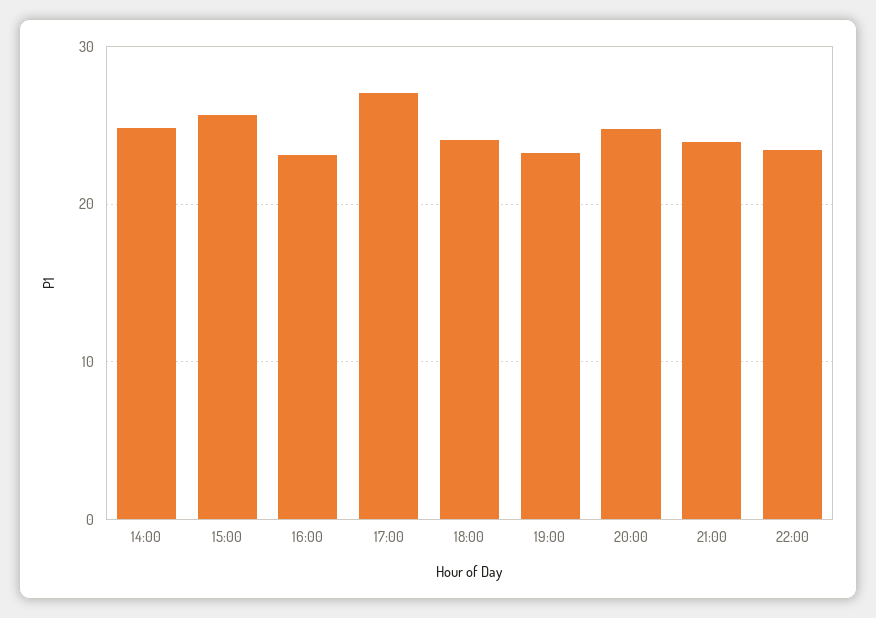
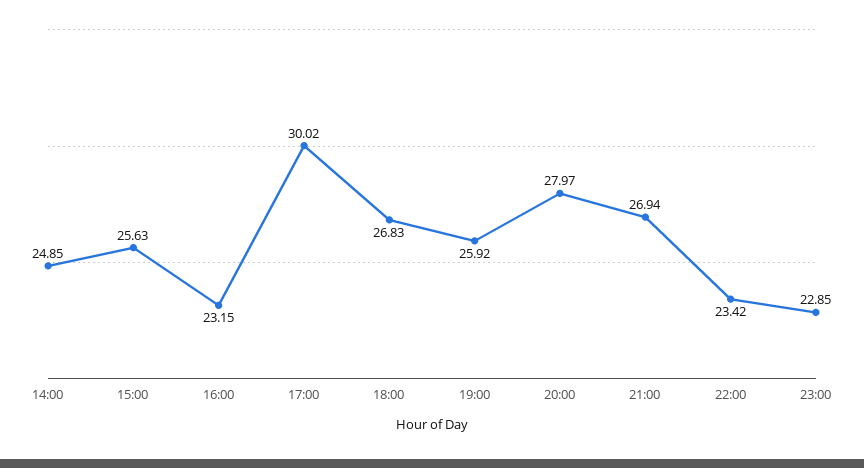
17:00: 27 -> 30.02
18:00: 24 -> 26.83
19:00: 23 -> 25.92
20:00: 25 -> 27.97
21:00: 24 -> 26.94
23:00: none -> 22.85

